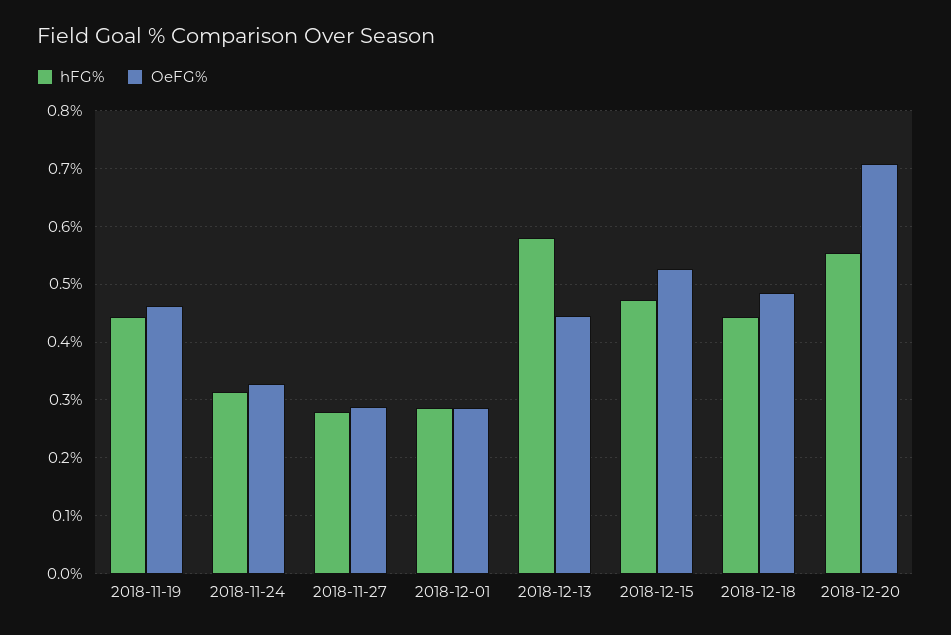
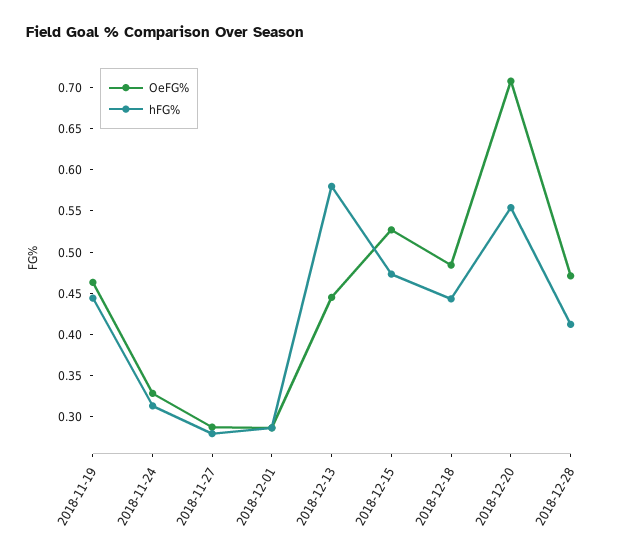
OeFG%, 2018-12-28: none -> 0.47
hFG%, 2018-12-28: none -> 0.41

